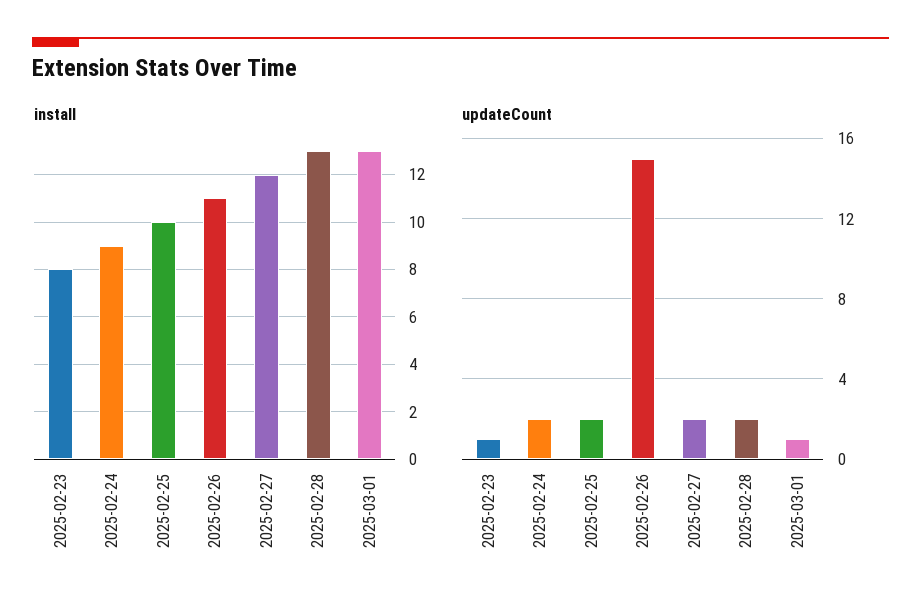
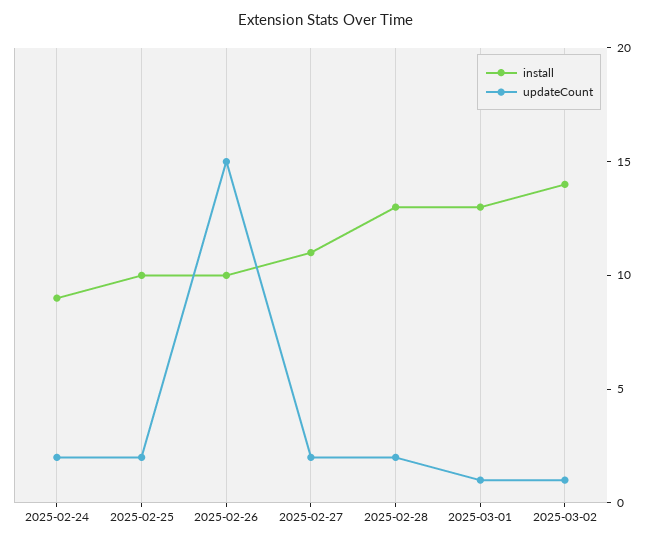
install, 2025-02-23: 8 -> none
install, 2025-02-26: 11 -> 10
install, 2025-02-27: 12 -> 11
updateCount, 2025-02-23: 1 -> none
install, 2025-03-02: none -> 14
updateCount, 2025-03-02: none -> 1

